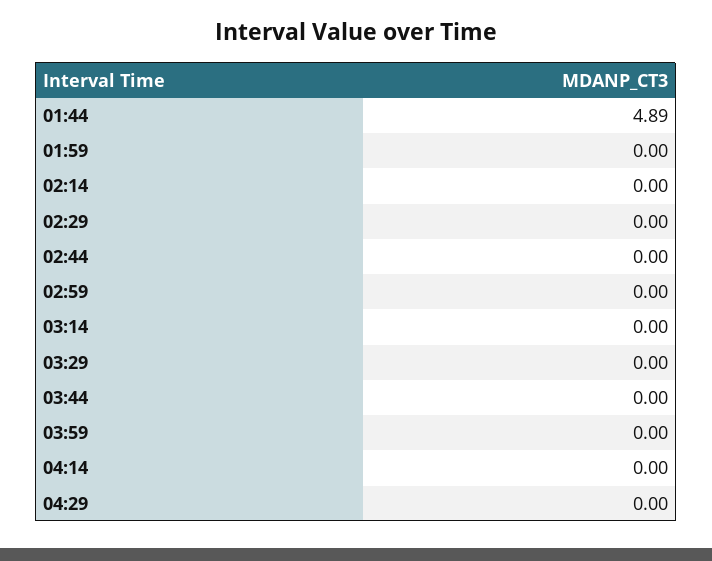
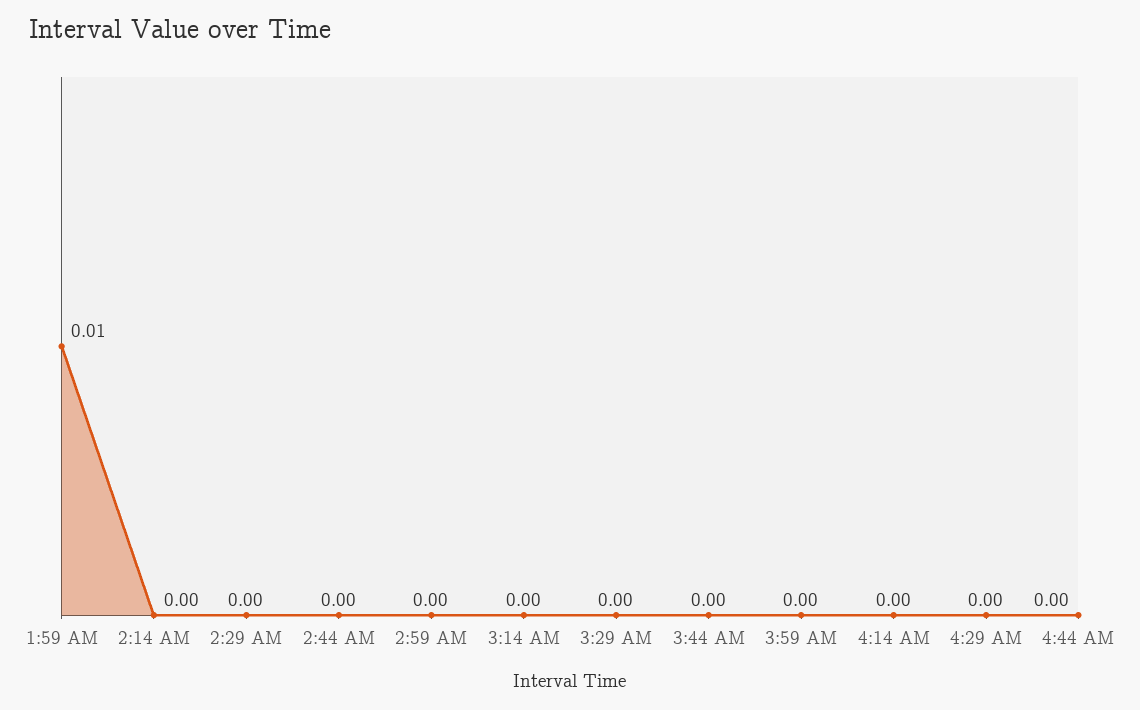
01:44: 4.89 -> none
01:59: 0 -> 0.01
4:44 AM: none -> 0

